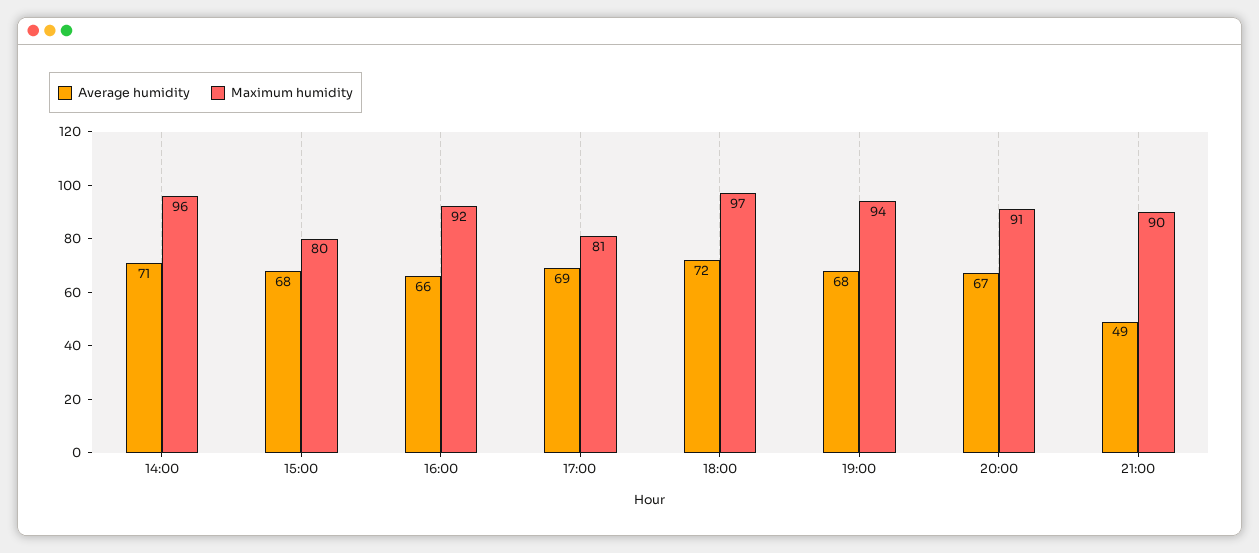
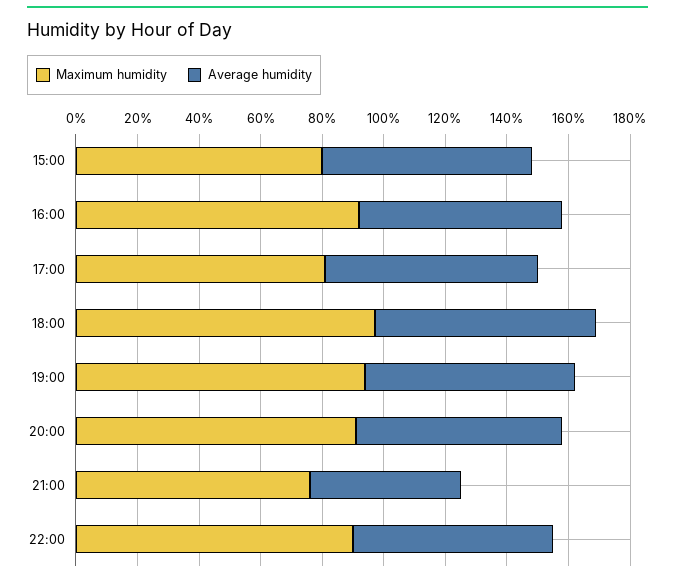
Average humidity, 14:00: 71 -> none
Maximum humidity, 14:00: 96 -> none
Maximum humidity, 21:00: 90 -> 75
Maximum humidity, 22:00: none -> 90
Average humidity, 22:00: none -> 65

